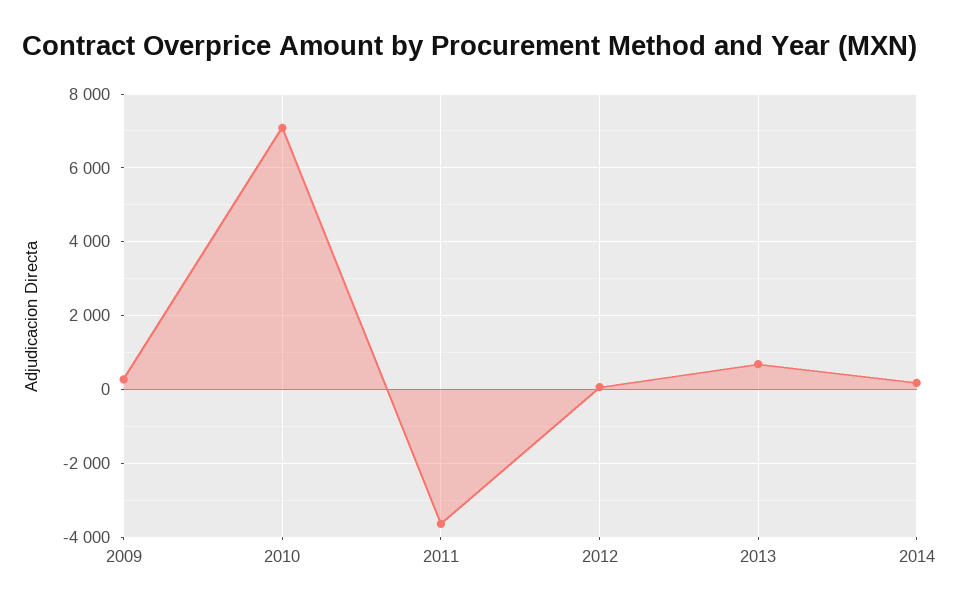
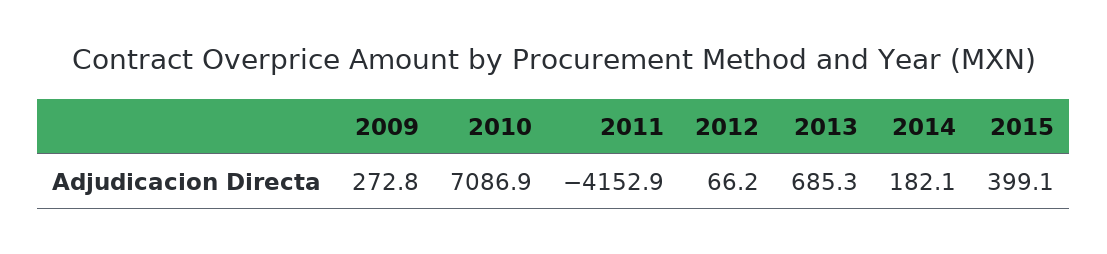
2011: -3600 -> -4152.9
2015: none -> 399.1

